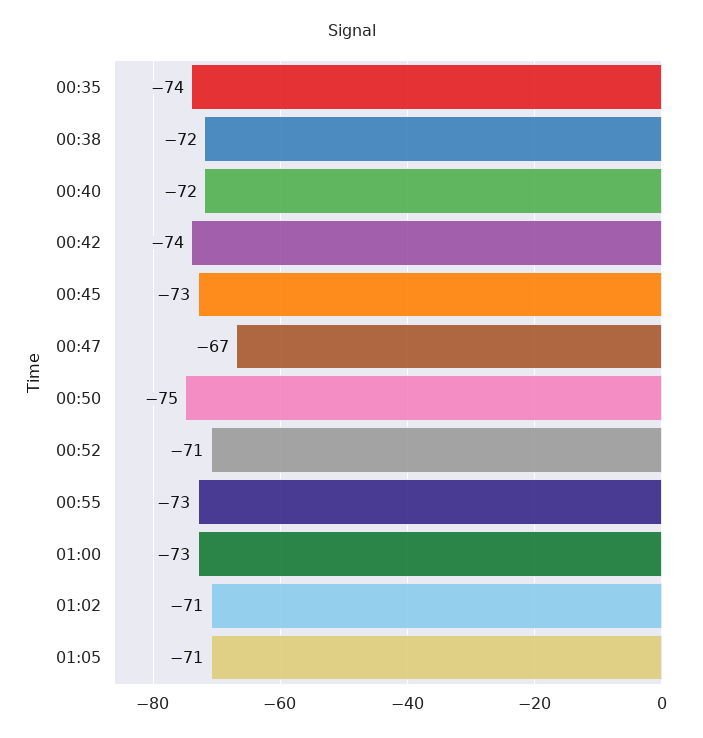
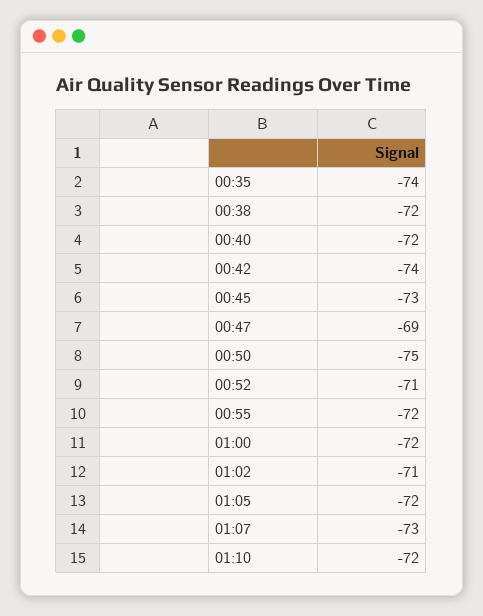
00:47: -67 -> -69
00:55: -73 -> -72
01:00: -73 -> -72
01:05: -71 -> -72
01:07: none -> -73
01:10: none -> -72

